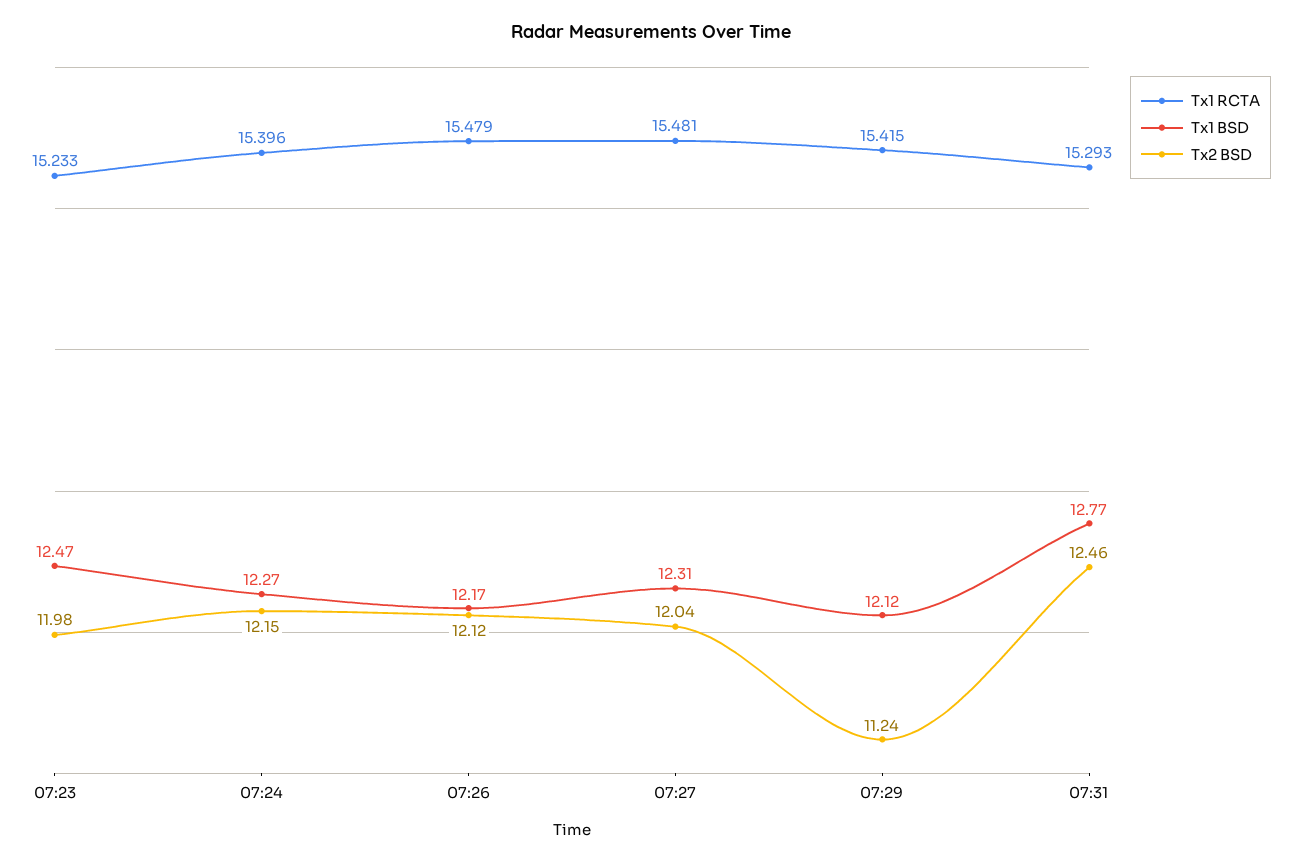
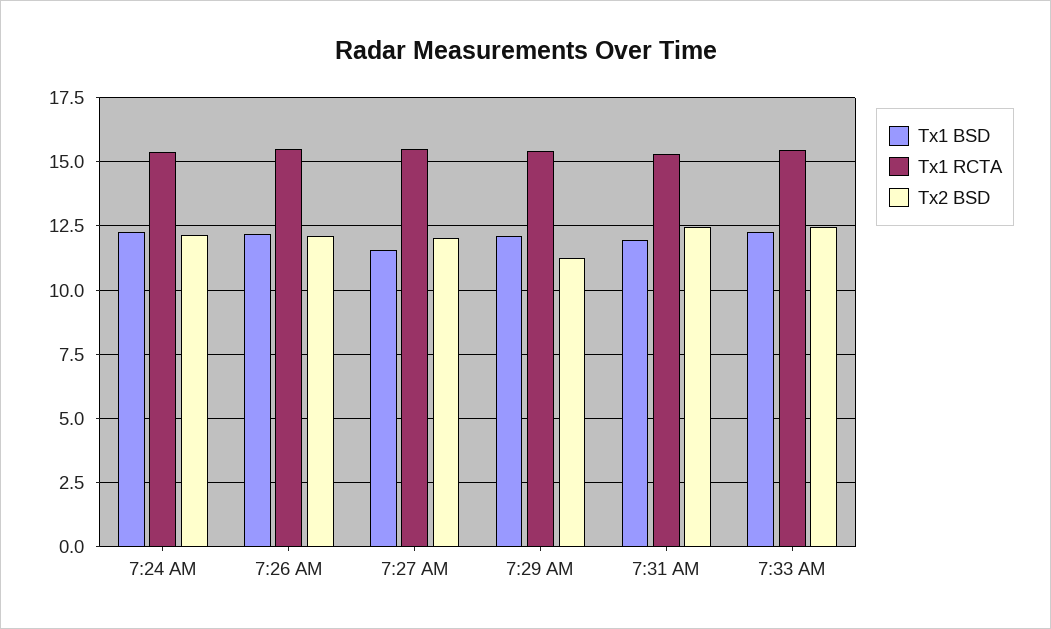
Tx1 RCTA, 07:23: 15.233 -> none
Tx1 BSD, 07:23: 12.47 -> none
Tx2 BSD, 07:23: 11.98 -> none
Tx1 BSD, 07:27: 12.31 -> 11.5
Tx1 BSD, 07:31: 12.77 -> 12
Tx1 BSD, 7:33 AM: none -> 12.25
Tx1 RCTA, 7:33 AM: none -> 15.5
Tx2 BSD, 7:33 AM: none -> 12.5

